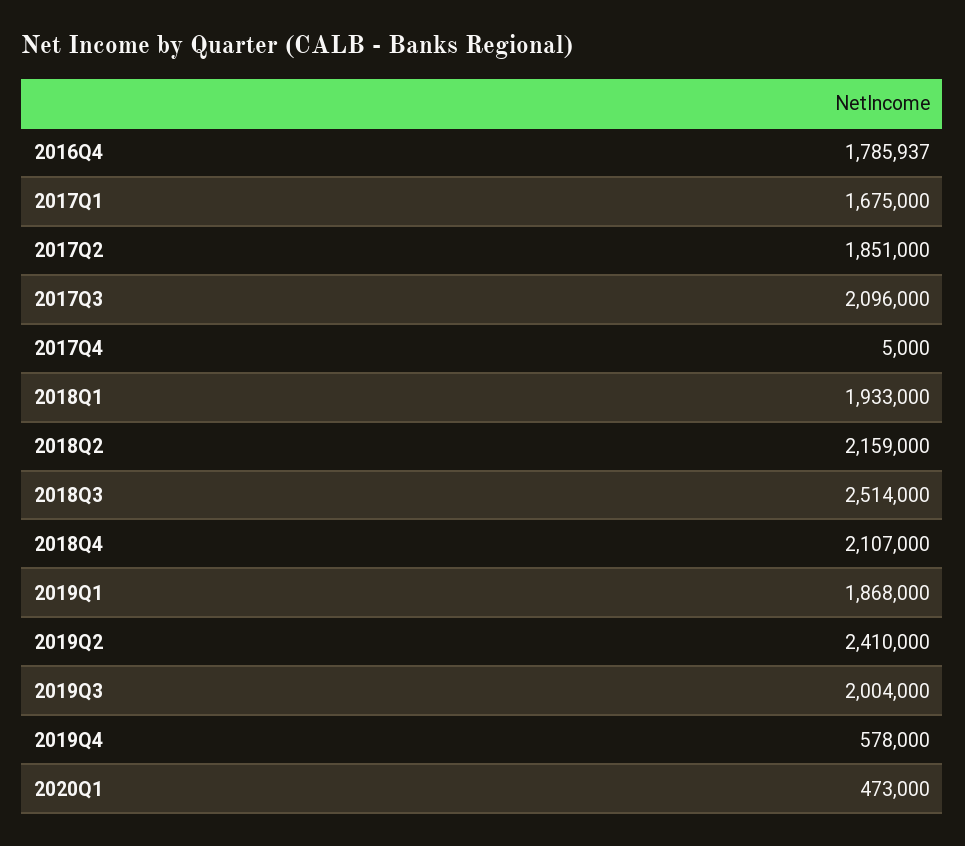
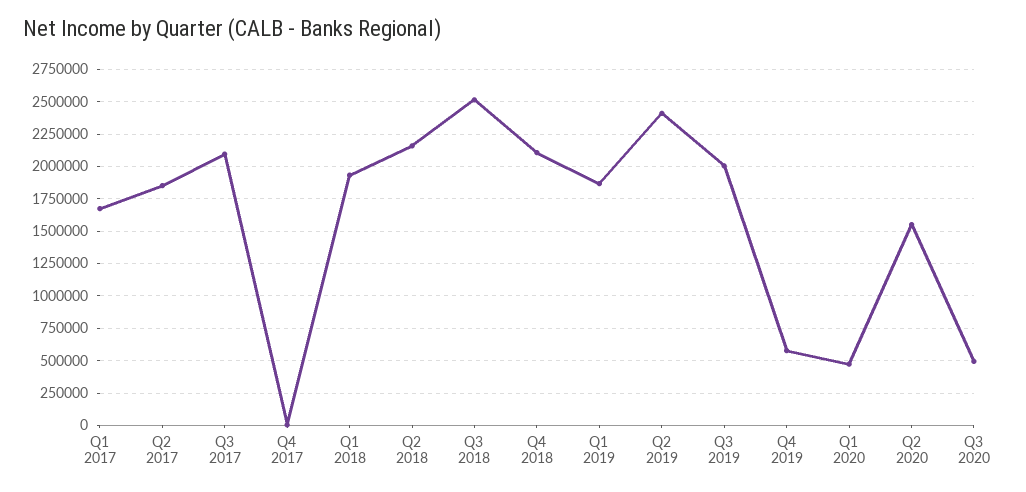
2016Q4: 1785937 -> none
Q2 2020: none -> 1550000
Q3 2020: none -> 500000

